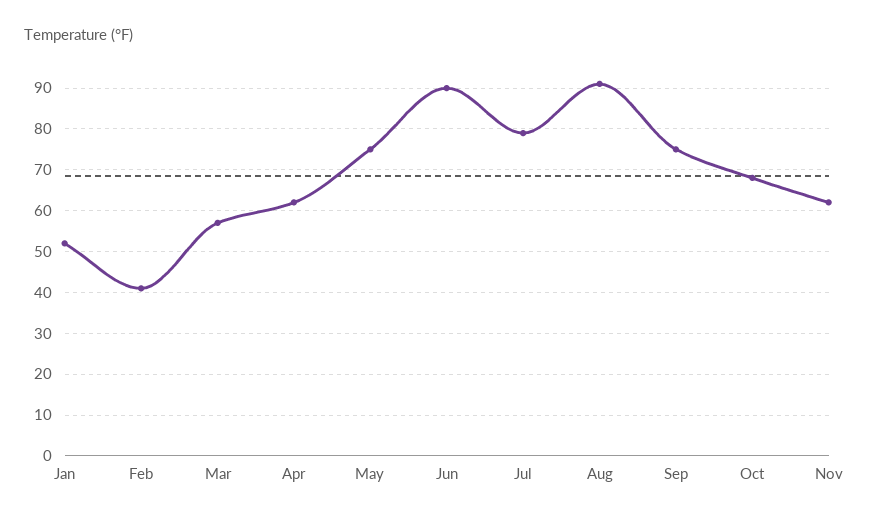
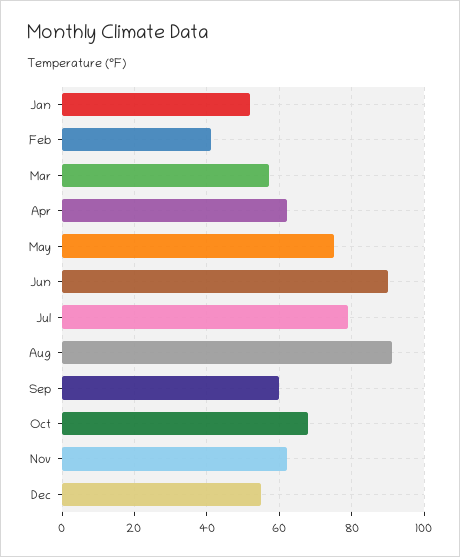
Sep: 75 -> 60
Dec: none -> 55

